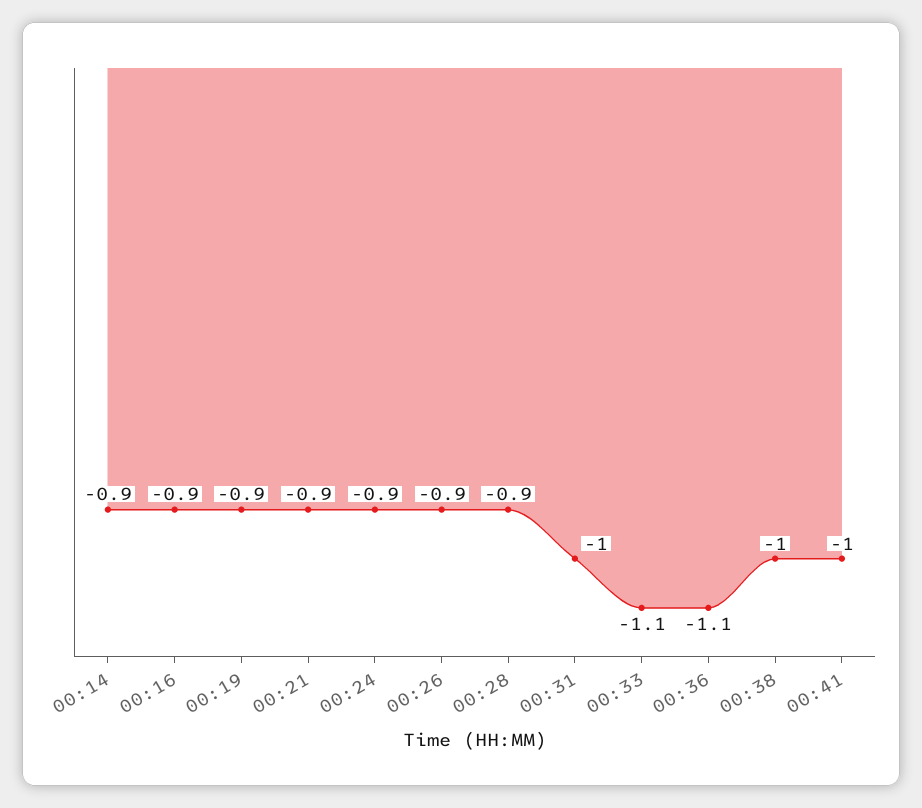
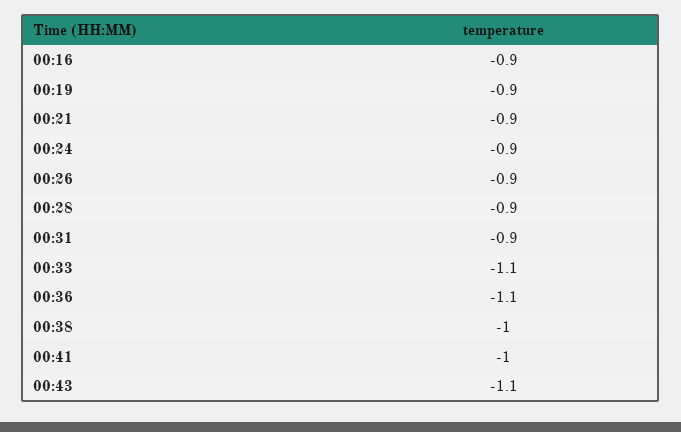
00:14: -0.9 -> none
00:31: -1 -> -0.9
00:43: none -> -1.1

